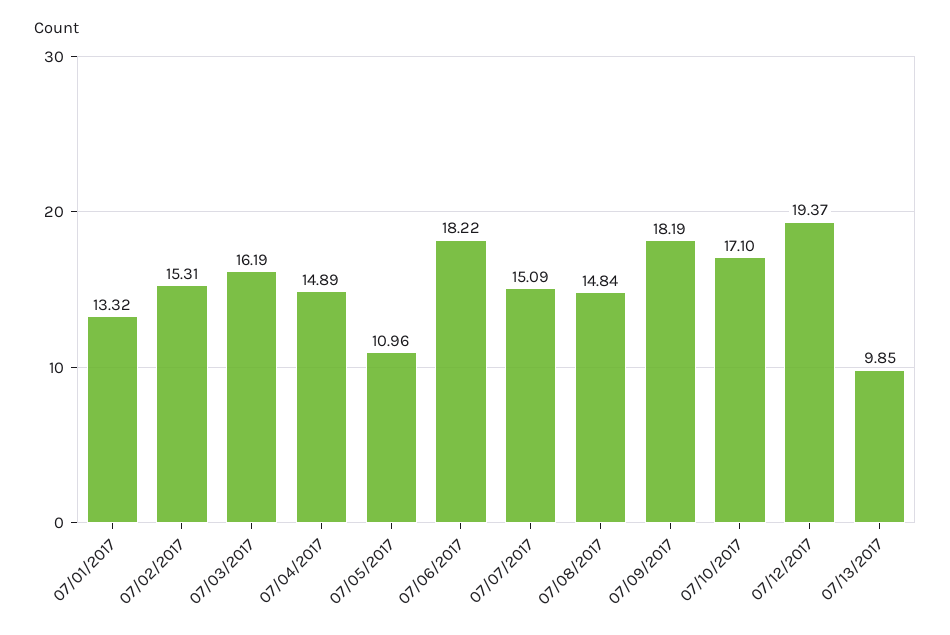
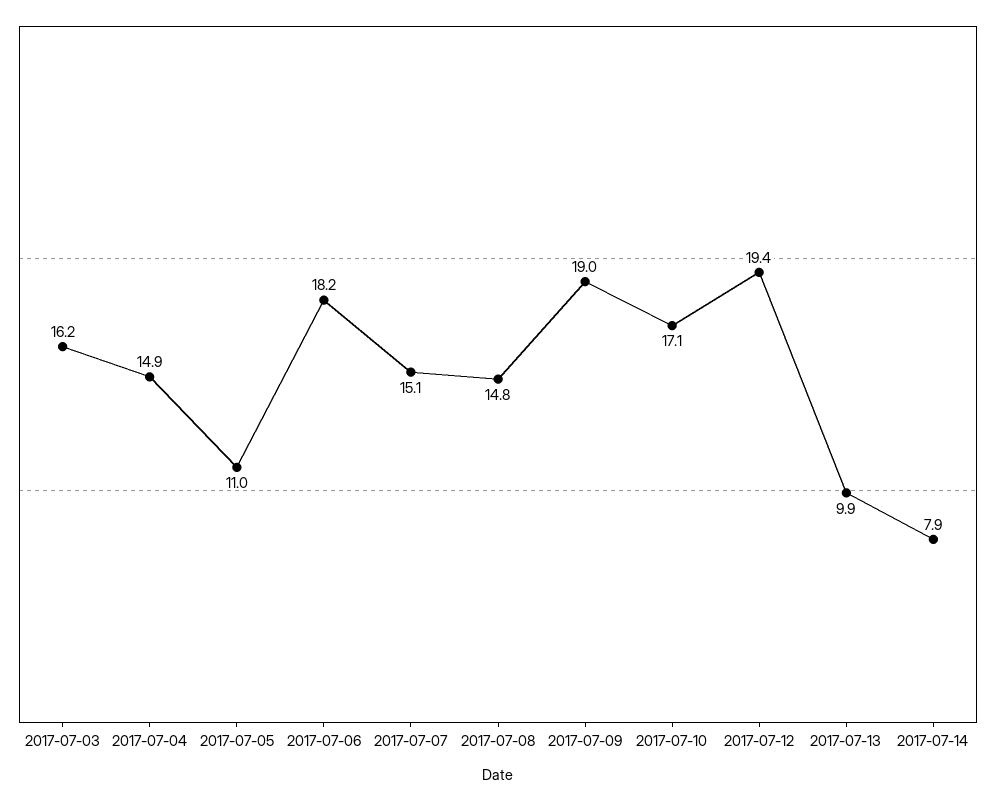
07/01/2017: 13.32 -> none
07/02/2017: 15.31 -> none
07/09/2017: 18.19 -> 19
2017-07-14: none -> 7.9

